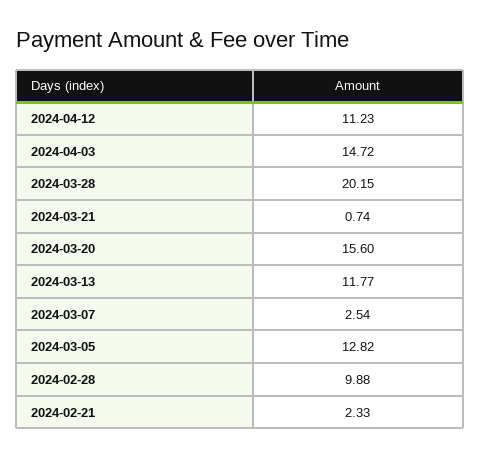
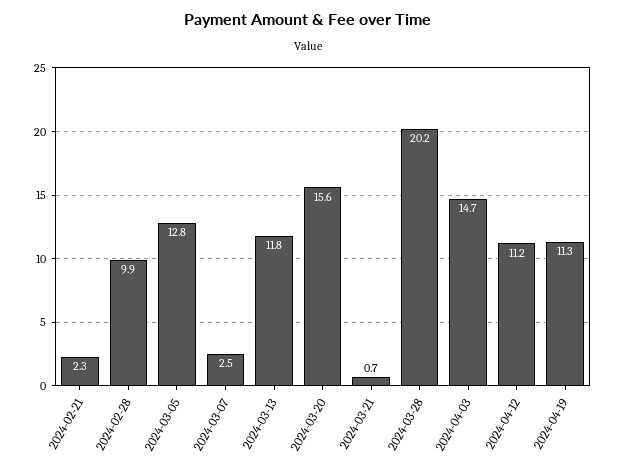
2024-04-19: none -> 11.3

